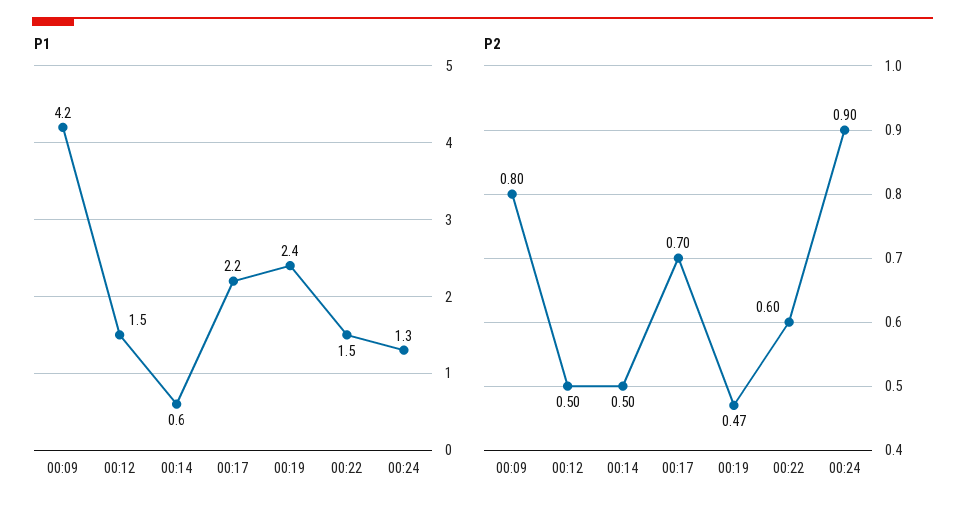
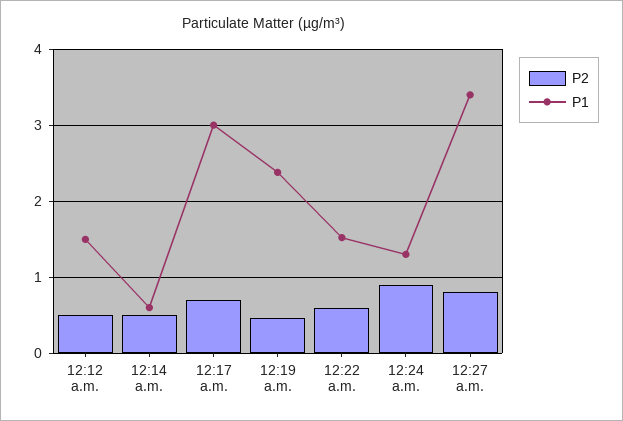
P1, 00:09: 4.2 -> none
P1, 00:17: 2.2 -> 3
P2, 00:09: 0.8 -> none
P2, 12:27 a.m.: none -> 0.8
P1, 12:27 a.m.: none -> 3.4

